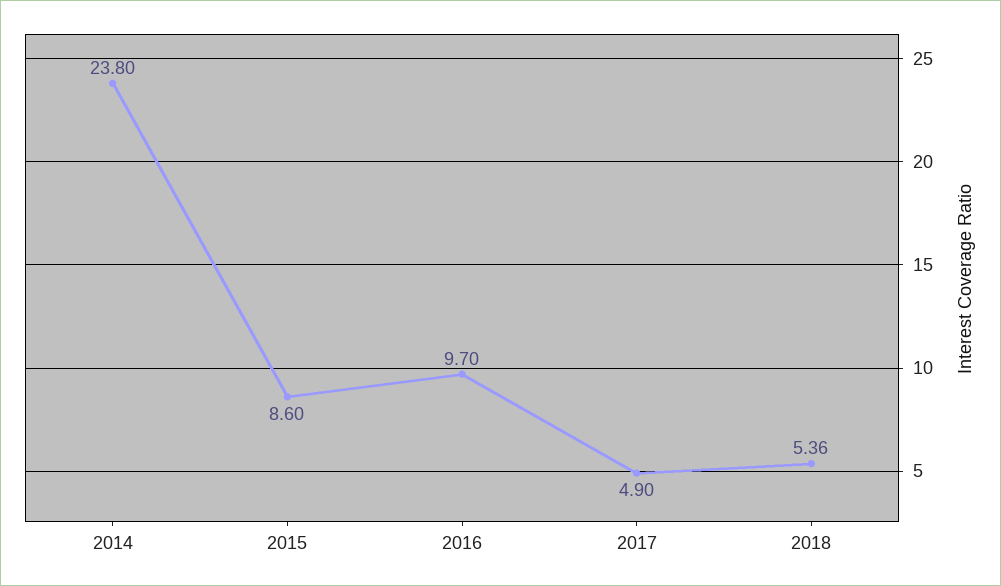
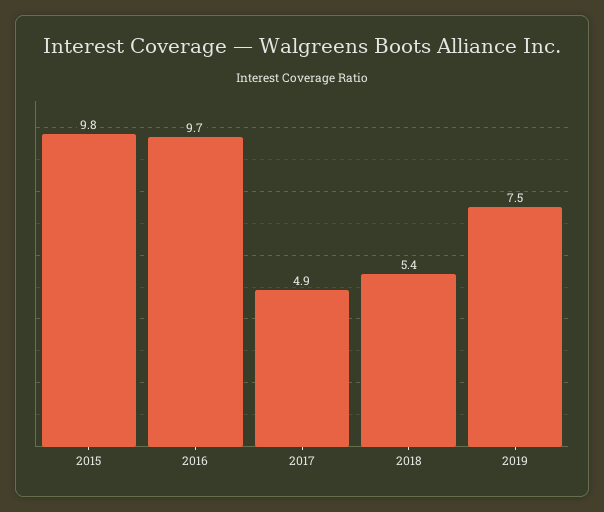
2014: 23.8 -> none
2015: 8.6 -> 9.8
2019: none -> 7.5

